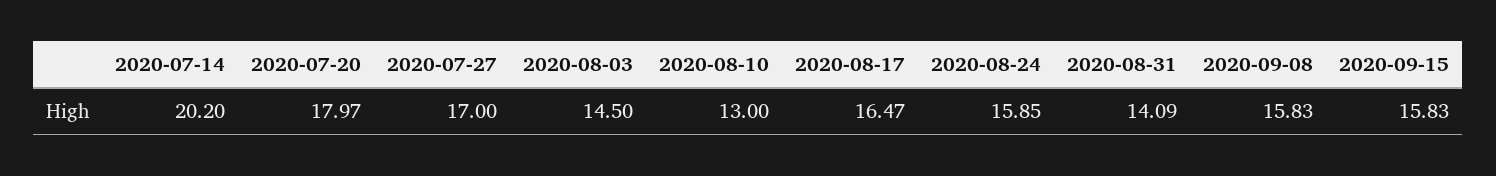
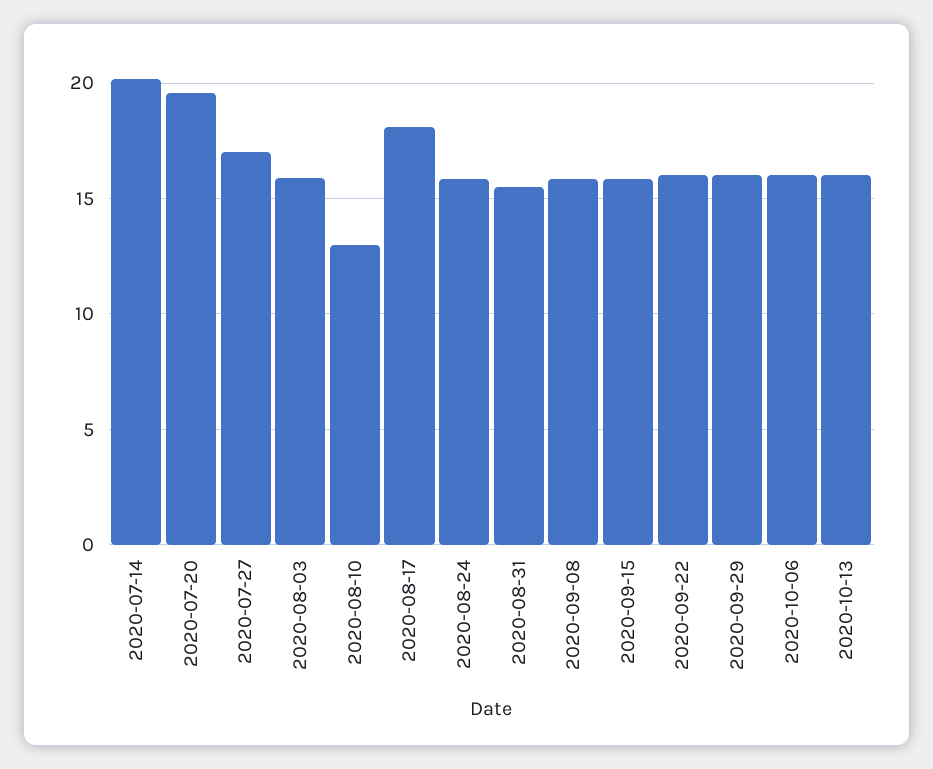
2020-07-20: 17.97 -> 19.5
2020-08-03: 14.5 -> 16
2020-08-17: 16.47 -> 18
2020-08-31: 14.09 -> 15.5
2020-09-22: none -> 16
2020-09-29: none -> 16
2020-10-06: none -> 16
2020-10-13: none -> 16

